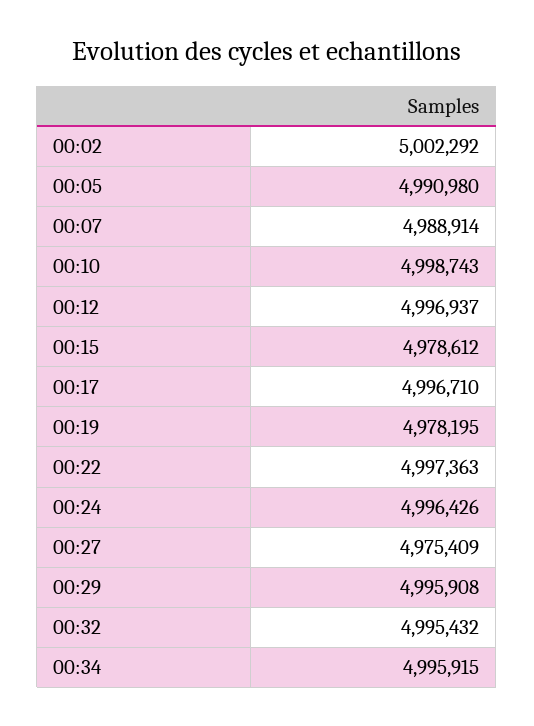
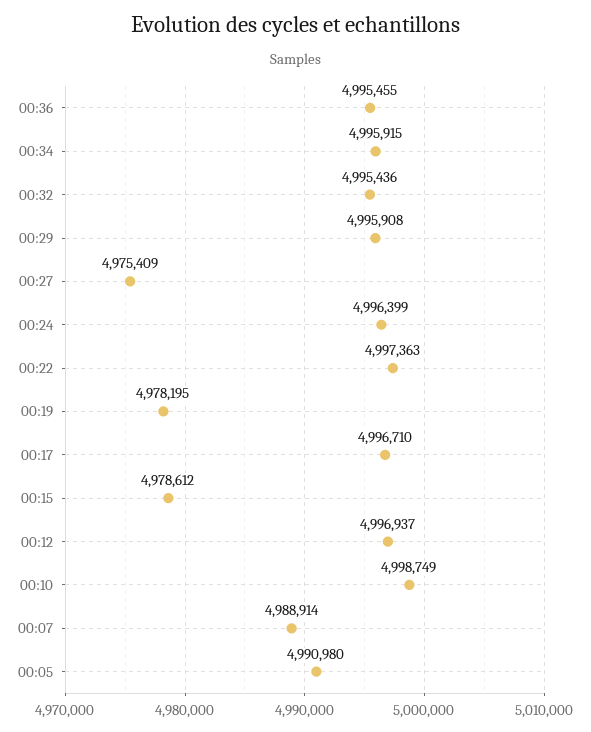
00:02: 5002292 -> none
00:10: 4998743 -> 4998749
00:24: 4996426 -> 4996399
00:32: 4995432 -> 4995436
00:36: none -> 4995455

